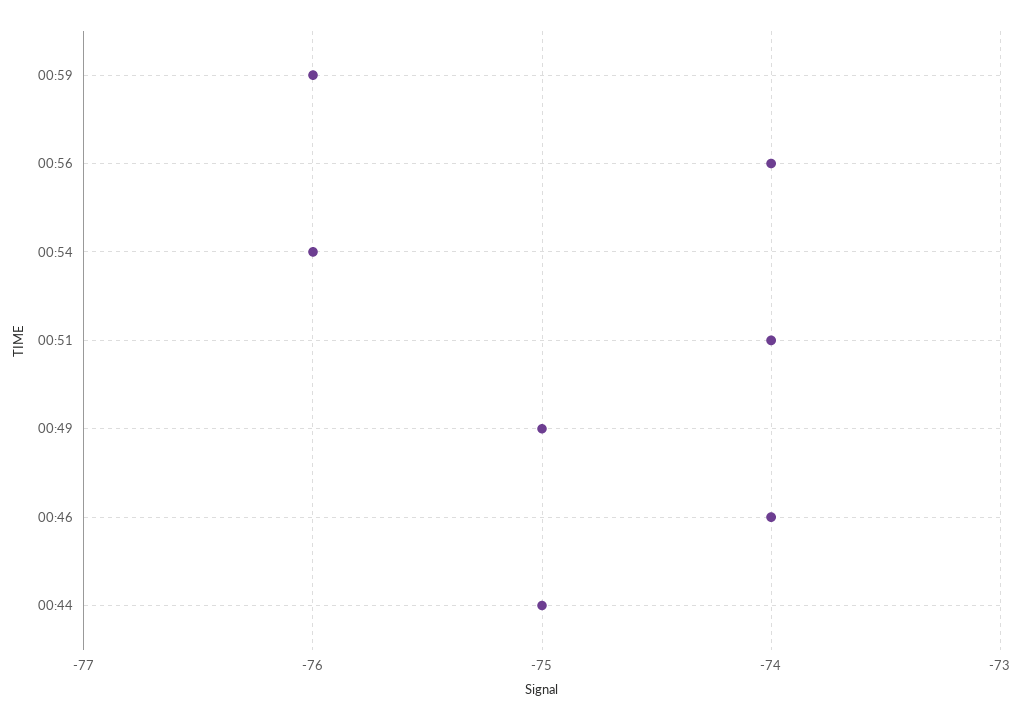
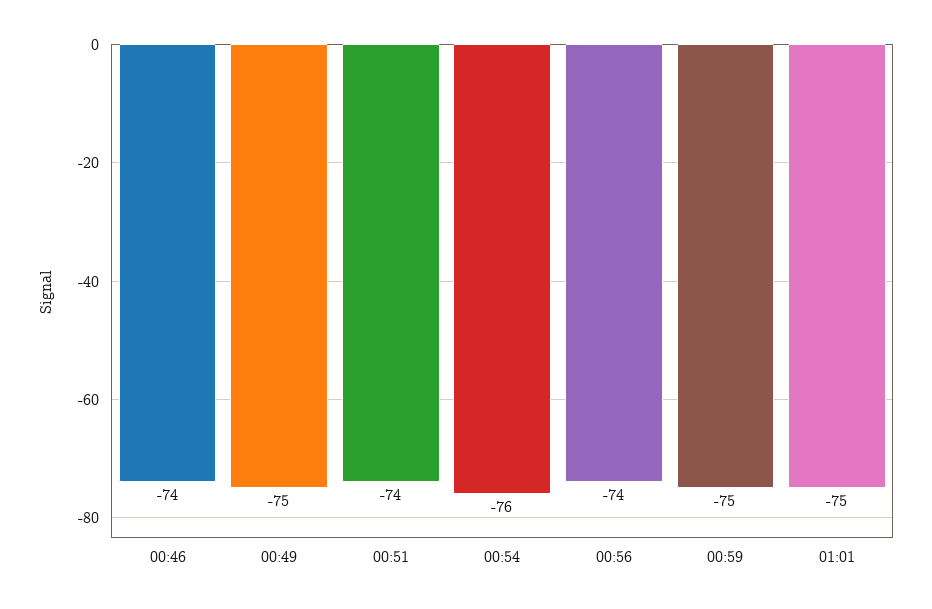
00:59: -76 -> -75
00:44: -75 -> none
01:01: none -> -75

